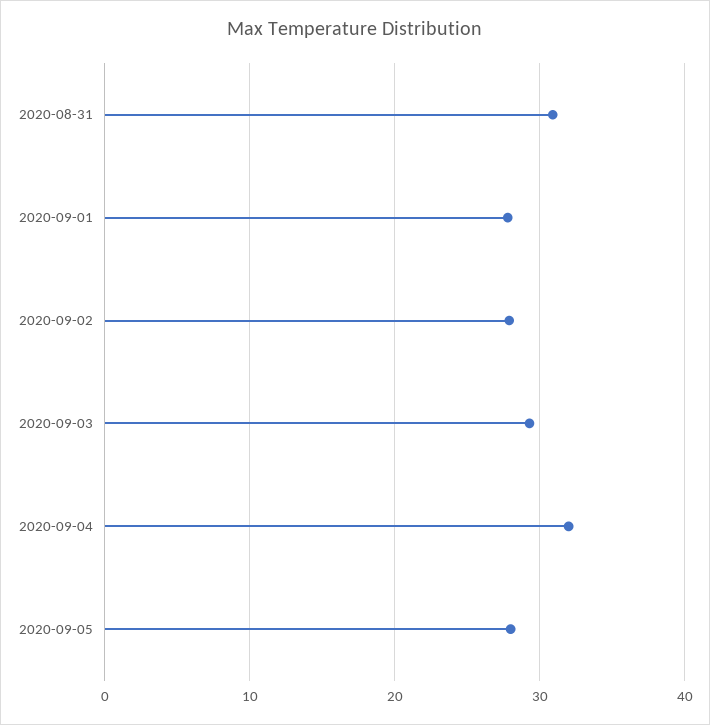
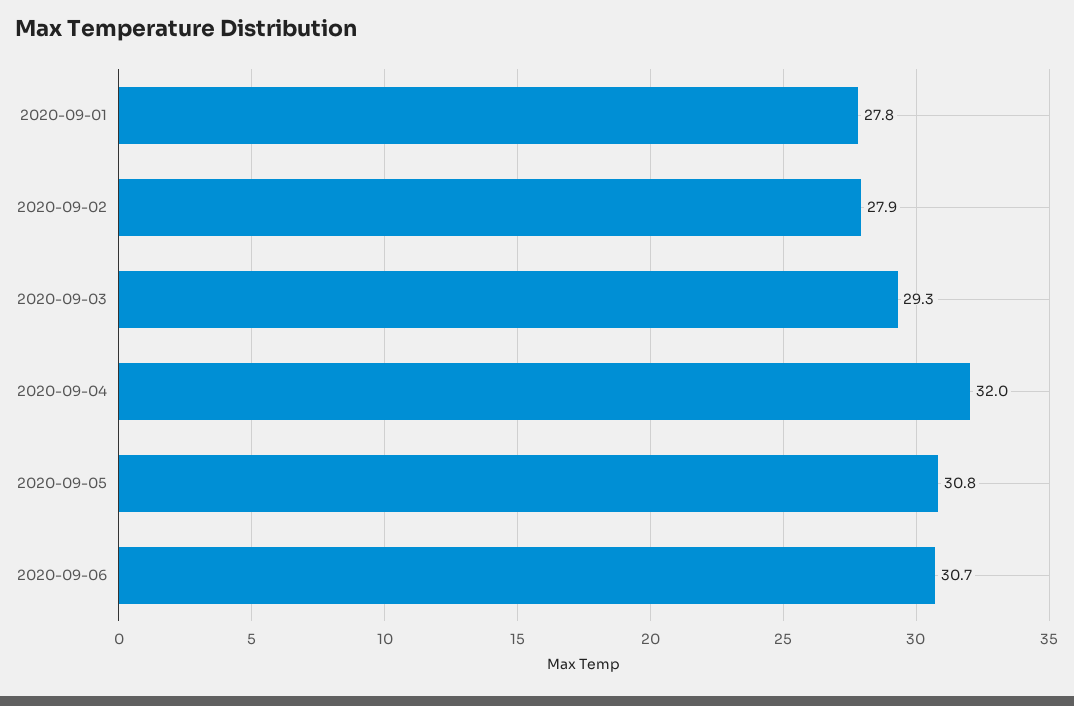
2020-08-31: 31 -> none
2020-09-05: 28 -> 30.8
2020-09-06: none -> 30.7

